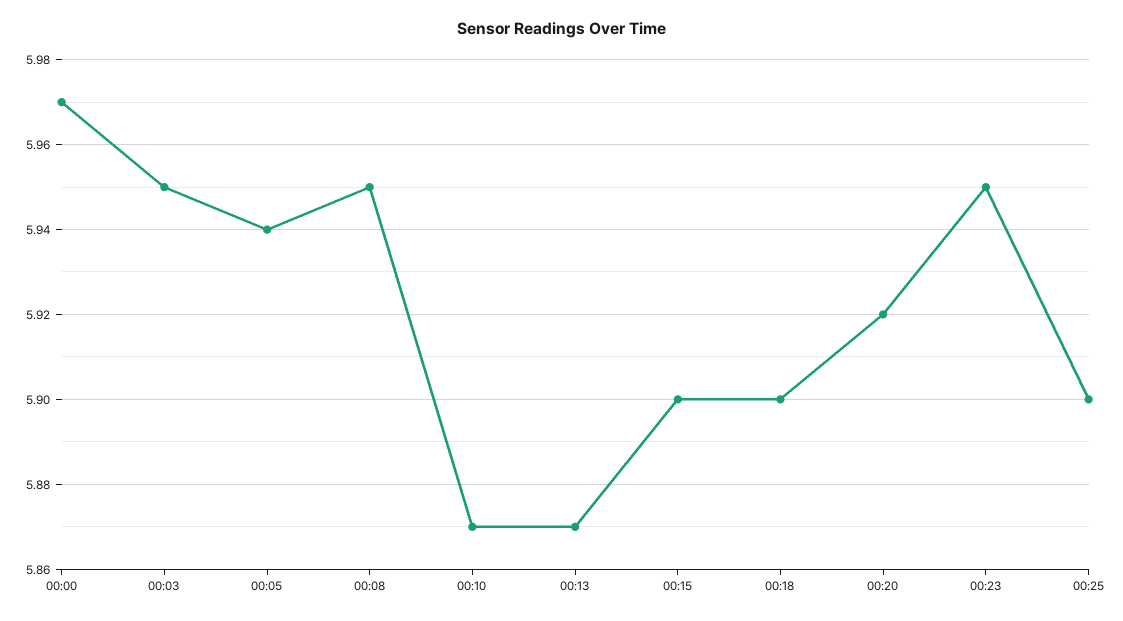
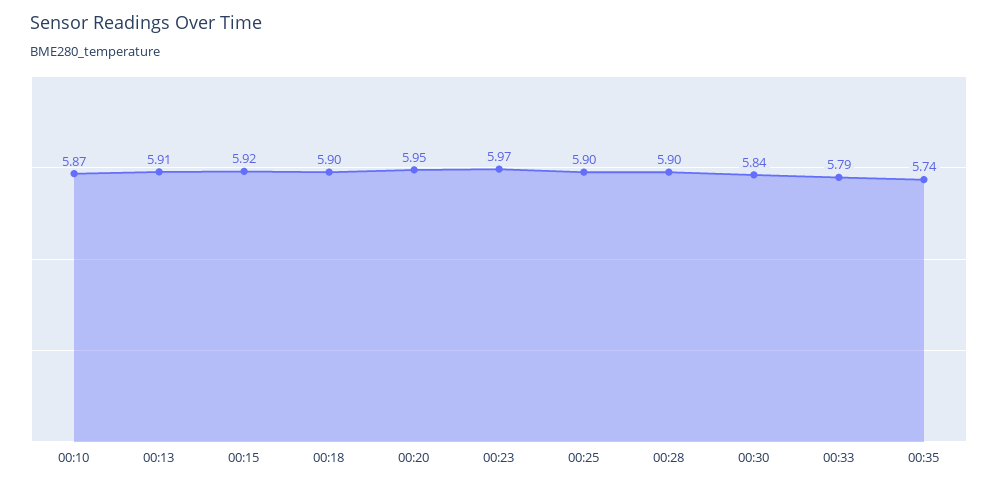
00:00: 5.97 -> none
00:03: 5.95 -> none
00:05: 5.94 -> none
00:08: 5.95 -> none
00:13: 5.87 -> 5.91
00:15: 5.9 -> 5.92
00:20: 5.92 -> 5.95
00:23: 5.95 -> 5.97
00:28: none -> 5.9
00:30: none -> 5.84
00:33: none -> 5.79
00:35: none -> 5.74

